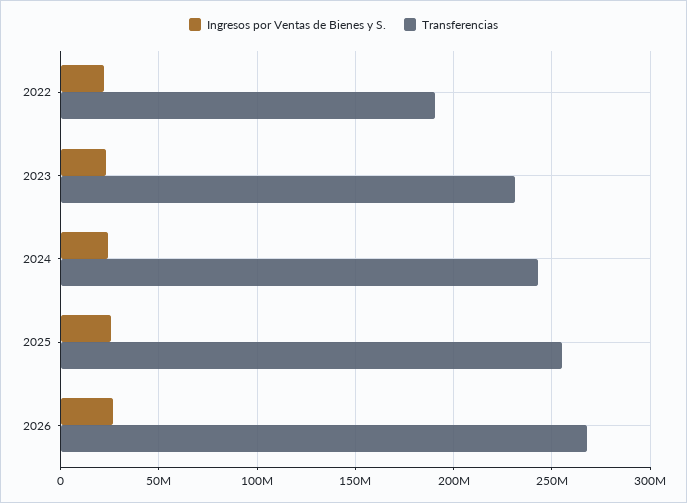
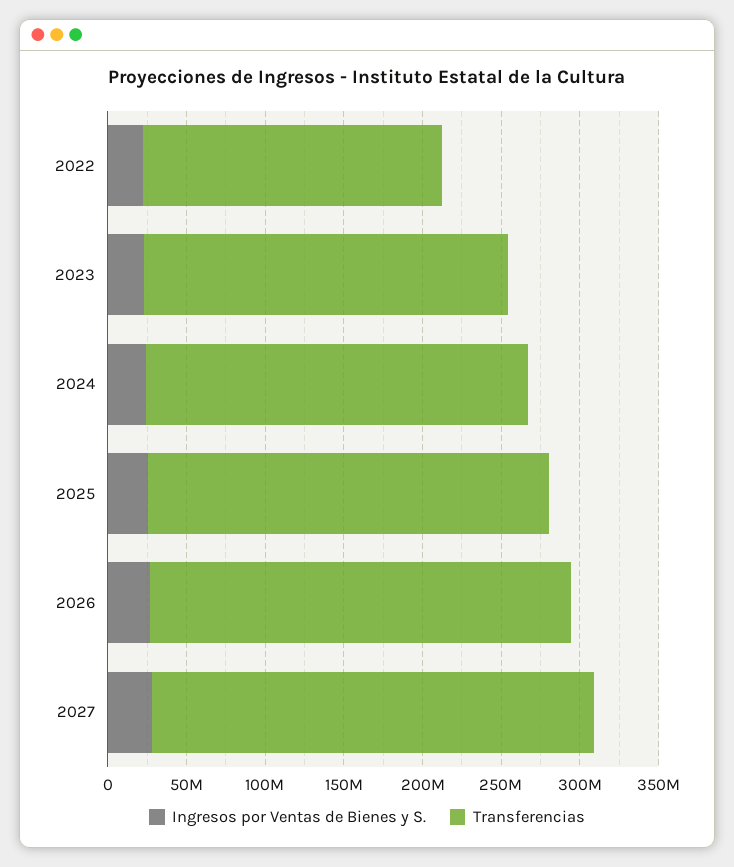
Ingresos por Ventas de Bienes y S., 2027: none -> 30000000
Transferencias, 2027: none -> 280000000

